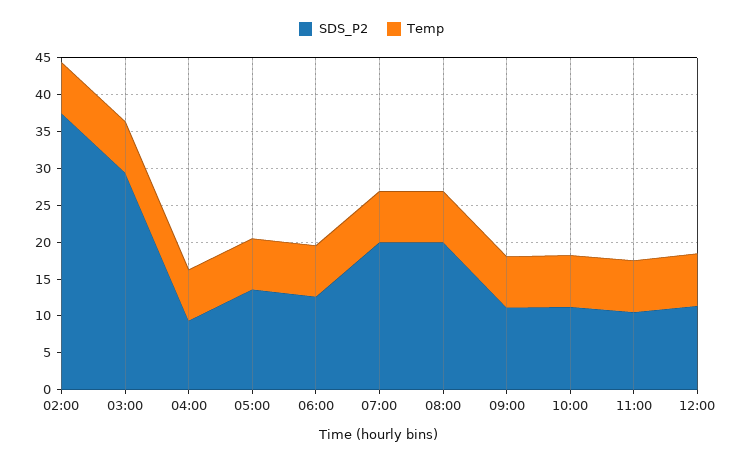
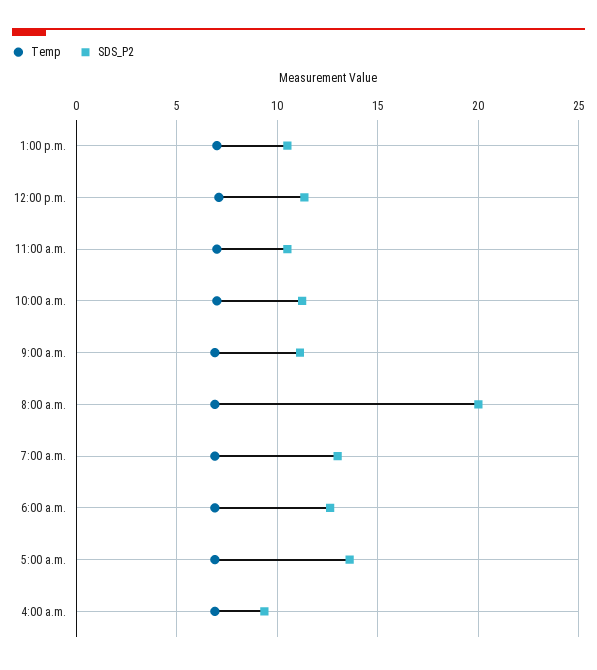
SDS_P2, 02:00: 37.5 -> none
Temp, 02:00: 7.5 -> none
SDS_P2, 03:00: 30 -> none
Temp, 03:00: 7.5 -> none
SDS_P2, 07:00: 20 -> 13
Temp, 1:00 p.m.: none -> 7
SDS_P2, 1:00 p.m.: none -> 10.5

